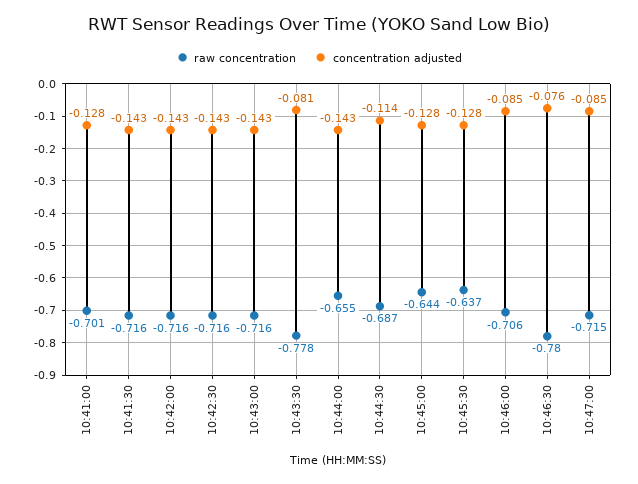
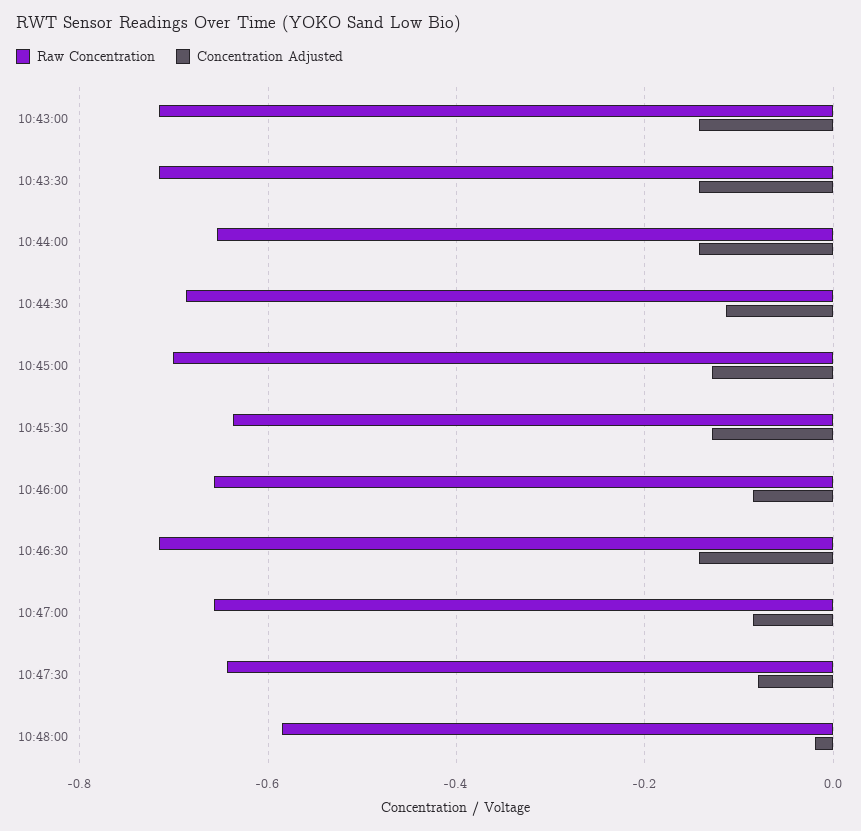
raw concentration, 10:41:00: -0.701 -> none
concentration adjusted, 10:41:00: -0.128 -> none
raw concentration, 10:41:30: -0.716 -> none
concentration adjusted, 10:41:30: -0.143 -> none
raw concentration, 10:42:00: -0.716 -> none
concentration adjusted, 10:42:00: -0.143 -> none
raw concentration, 10:42:30: -0.716 -> none
concentration adjusted, 10:42:30: -0.143 -> none
raw concentration, 10:43:30: -0.778 -> -0.72
concentration adjusted, 10:43:30: -0.081 -> -0.14
raw concentration, 10:45:00: -0.644 -> -0.7
raw concentration, 10:46:00: -0.706 -> -0.66
raw concentration, 10:46:30: -0.78 -> -0.72
concentration adjusted, 10:46:30: -0.076 -> -0.14
raw concentration, 10:47:00: -0.715 -> -0.66
raw concentration, 10:47:30: none -> -0.64
concentration adjusted, 10:47:30: none -> -0.08
raw concentration, 10:48:00: none -> -0.58
concentration adjusted, 10:48:00: none -> -0.02

